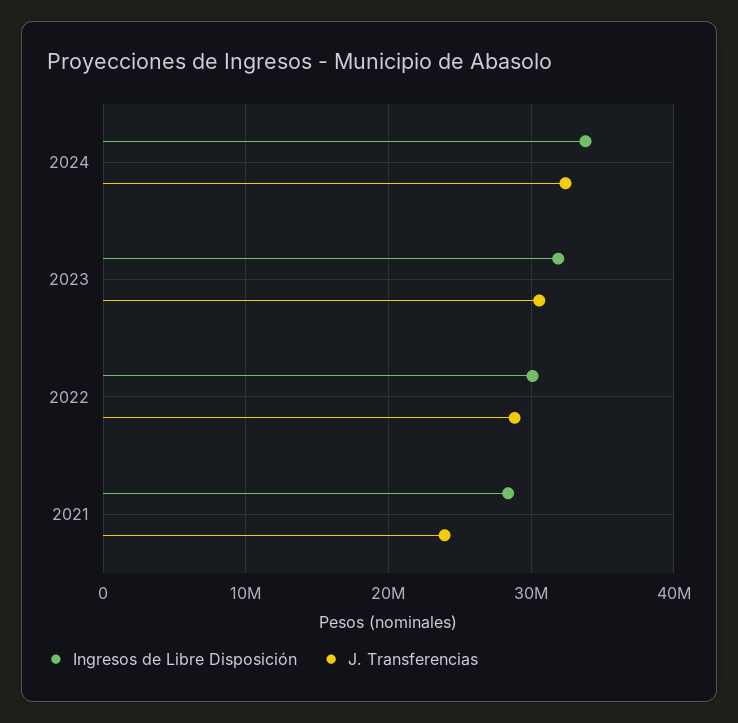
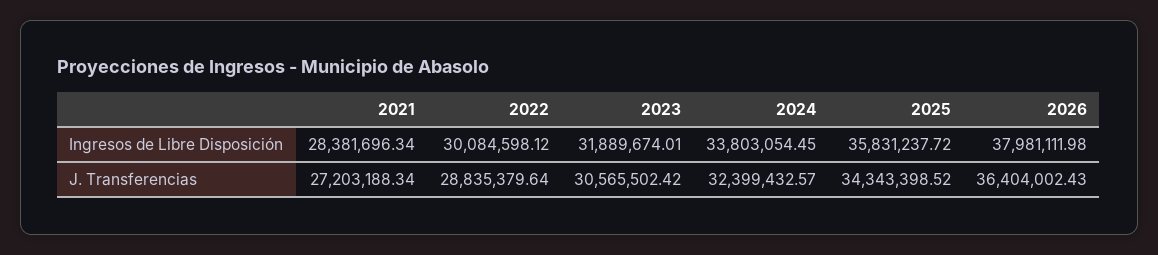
J. Transferencias, 2021: 24000000 -> 27203188.34
Ingresos de Libre Disposición, 2025: none -> 35831237.72
Ingresos de Libre Disposición, 2026: none -> 37981111.98
J. Transferencias, 2025: none -> 34343398.52
J. Transferencias, 2026: none -> 36404002.43

